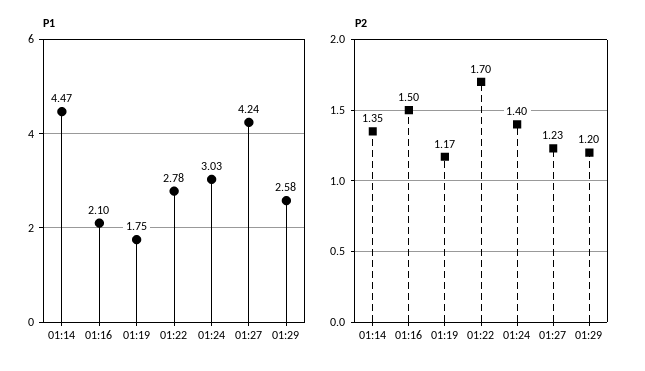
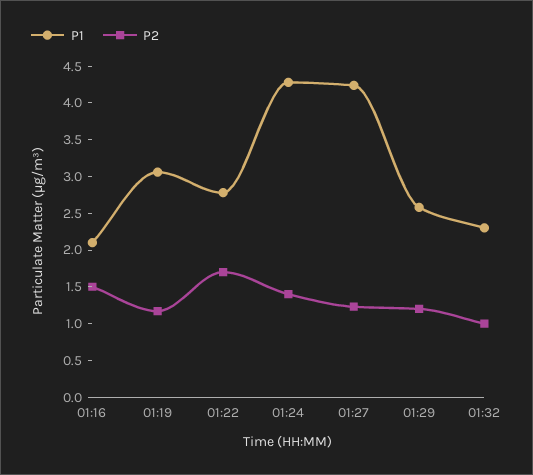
P1, 01:14: 4.47 -> none
P1, 01:19: 1.75 -> 3
P1, 01:24: 3.03 -> 4.25
P2, 01:14: 1.35 -> none
P1, 01:32: none -> 2.25
P2, 01:32: none -> 1

